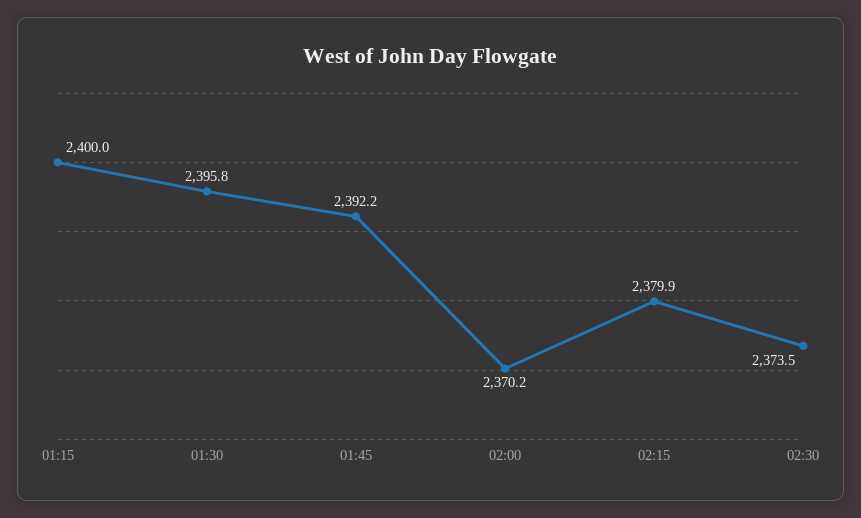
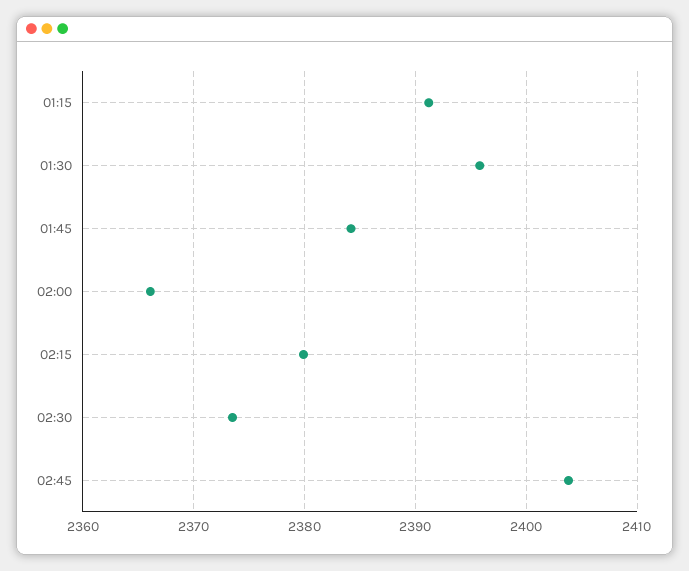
01:15: 2400 -> 2391
01:45: 2392.2 -> 2384
02:00: 2370.2 -> 2366
02:45: none -> 2404

